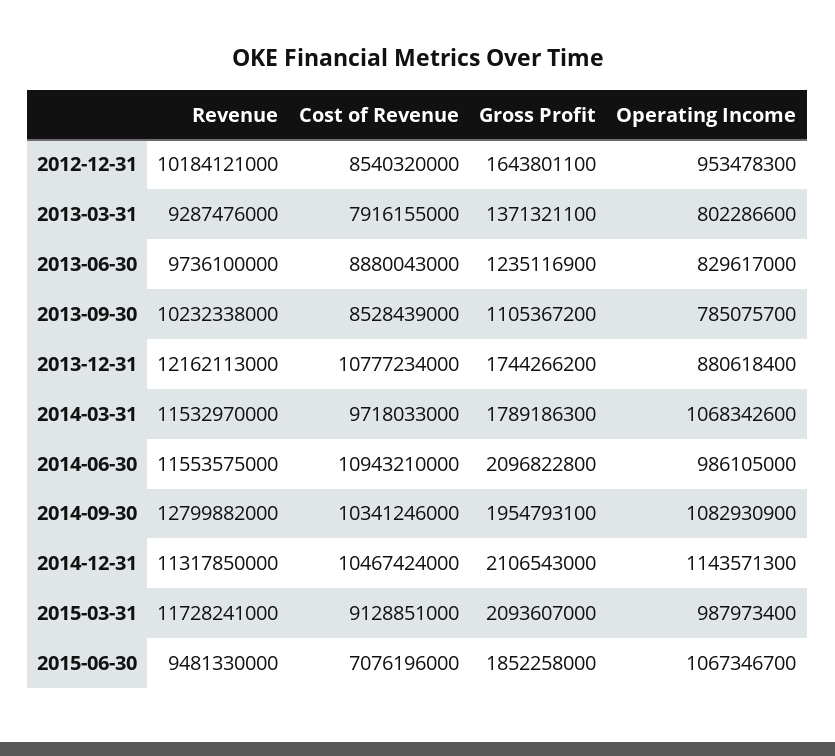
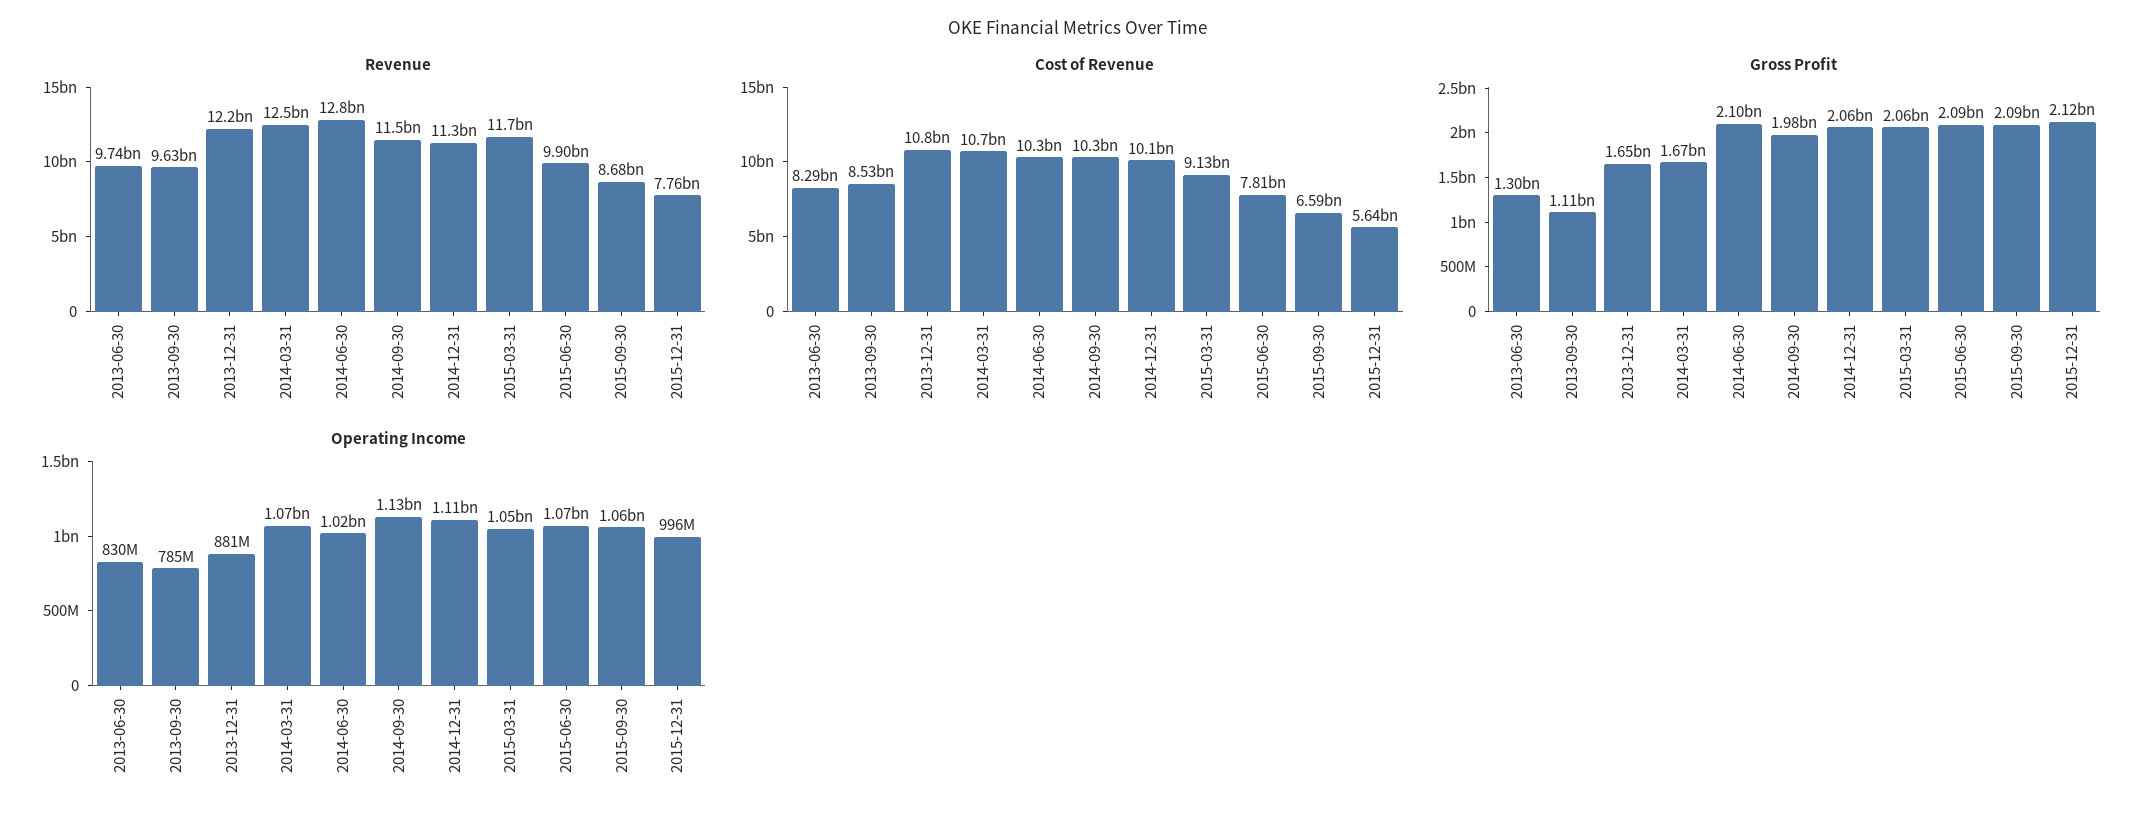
Revenue, 2012-12-31: 10184121000 -> none
Cost of Revenue, 2012-12-31: 8540320000 -> none
Gross Profit, 2012-12-31: 1643801100 -> none
Operating Income, 2012-12-31: 953478300 -> none
Revenue, 2013-03-31: 9287476000 -> none
Cost of Revenue, 2013-03-31: 7916155000 -> none
Gross Profit, 2013-03-31: 1371321100 -> none
Operating Income, 2013-03-31: 802286600 -> none
Cost of Revenue, 2013-06-30: 8880043000 -> 8290000000
Gross Profit, 2013-06-30: 1235116900 -> 1300000000
Revenue, 2013-09-30: 10232338000 -> 9630000000
Gross Profit, 2013-12-31: 1744266200 -> 1650000000
Revenue, 2014-03-31: 11532970000 -> 12500000000
Cost of Revenue, 2014-03-31: 9718033000 -> 10700000000
Gross Profit, 2014-03-31: 1789186300 -> 1670000000
Revenue, 2014-06-30: 11553575000 -> 12800000000
Cost of Revenue, 2014-06-30: 10943210000 -> 10300000000
Operating Income, 2014-06-30: 986105000 -> 1020000000
Revenue, 2014-09-30: 12799882000 -> 11500000000
Gross Profit, 2014-09-30: 1954793100 -> 1980000000
Operating Income, 2014-09-30: 1082930900 -> 1130000000
Cost of Revenue, 2014-12-31: 10467424000 -> 10100000000
Gross Profit, 2014-12-31: 2106543000 -> 2060000000
Operating Income, 2014-12-31: 1143571300 -> 1110000000
Gross Profit, 2015-03-31: 2093607000 -> 2060000000
Operating Income, 2015-03-31: 987973400 -> 1050000000
Revenue, 2015-06-30: 9481330000 -> 9900000000
Cost of Revenue, 2015-06-30: 7076196000 -> 7810000000
Gross Profit, 2015-06-30: 1852258000 -> 2090000000
Revenue, 2015-09-30: none -> 8680000000
Revenue, 2015-12-31: none -> 7760000000
Cost of Revenue, 2015-09-30: none -> 6590000000
Cost of Revenue, 2015-12-31: none -> 5640000000
Gross Profit, 2015-09-30: none -> 2090000000
Gross Profit, 2015-12-31: none -> 2120000000
Operating Income, 2015-09-30: none -> 1060000000
Operating Income, 2015-12-31: none -> 996000000

